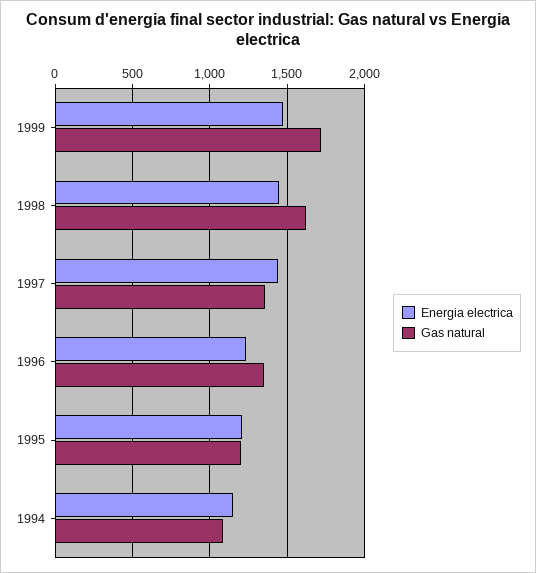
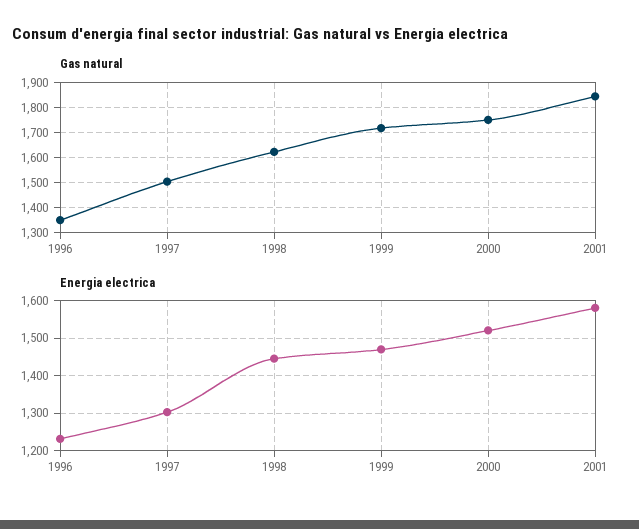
Energia electrica, 1997: 1450 -> 1300
Gas natural, 1997: 1350 -> 1500
Energia electrica, 1995: 1200 -> none
Gas natural, 1995: 1200 -> none
Energia electrica, 1994: 1150 -> none
Gas natural, 1994: 1100 -> none
Gas natural, 2000: none -> 1750
Gas natural, 2001: none -> 1850
Energia electrica, 2000: none -> 1520
Energia electrica, 2001: none -> 1580

